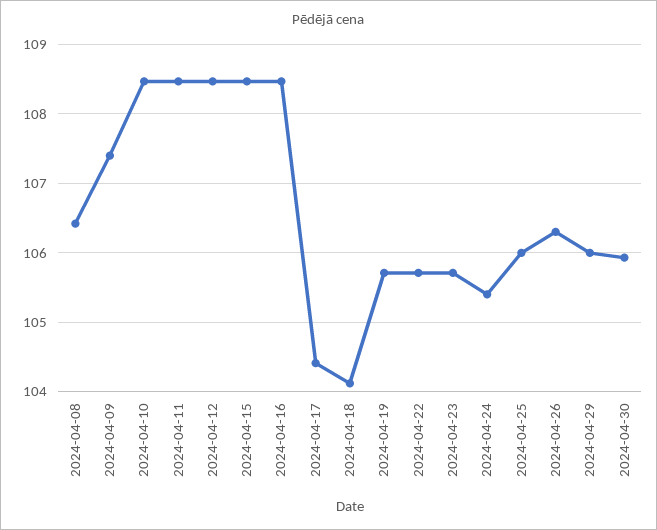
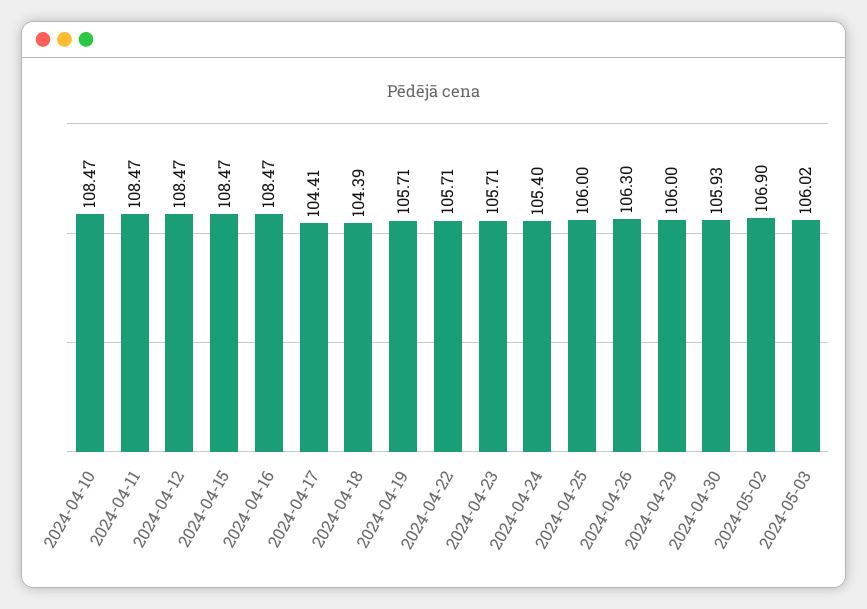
2024-04-08: 106.4 -> none
2024-04-09: 107.4 -> none
2024-04-18: 104.1 -> 104.39
2024-05-02: none -> 106.9
2024-05-03: none -> 106.02

